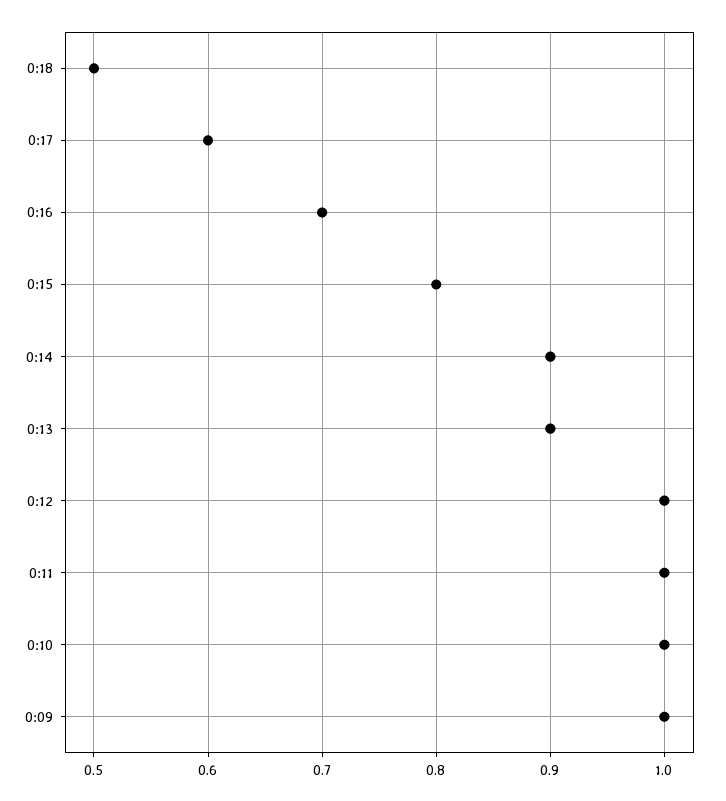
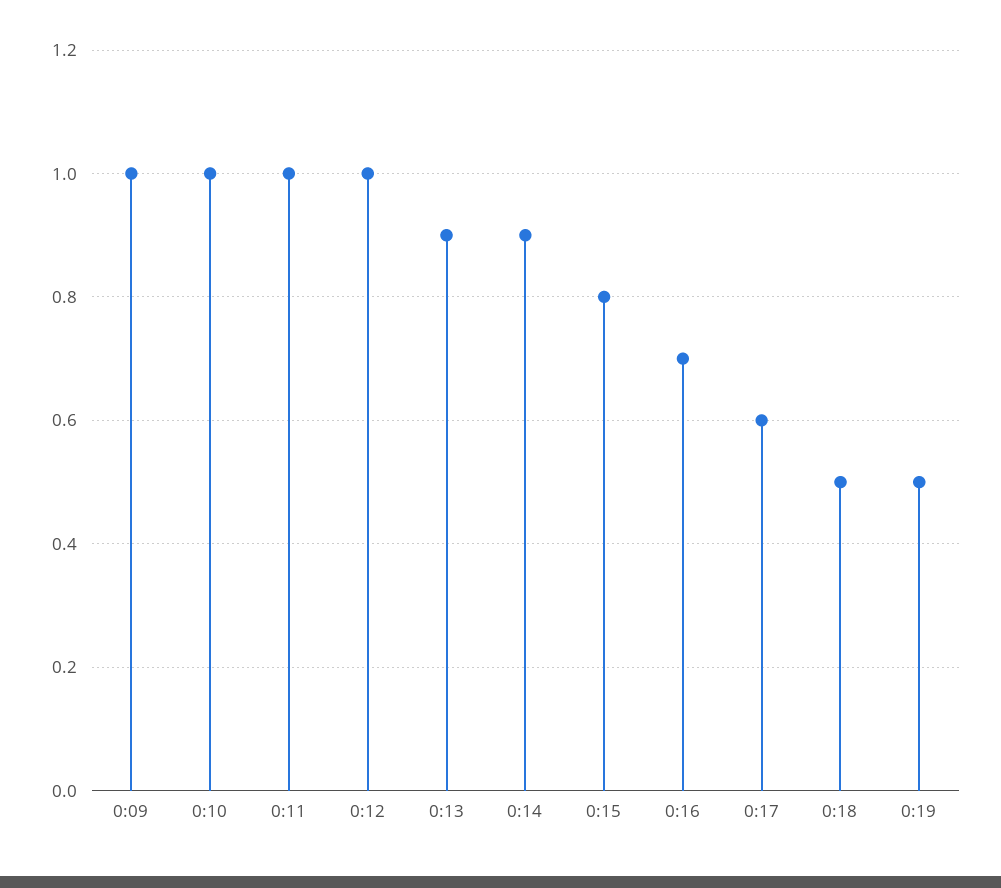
0:19: none -> 0.5

